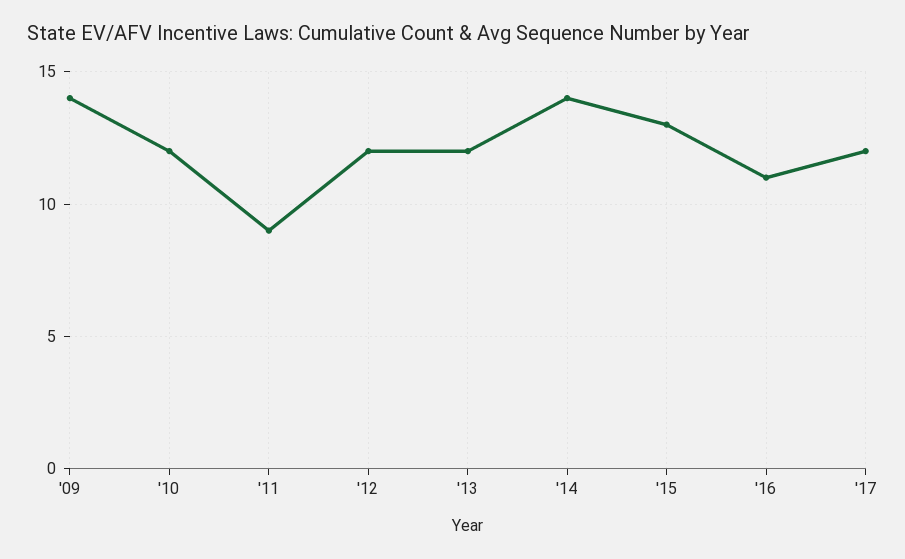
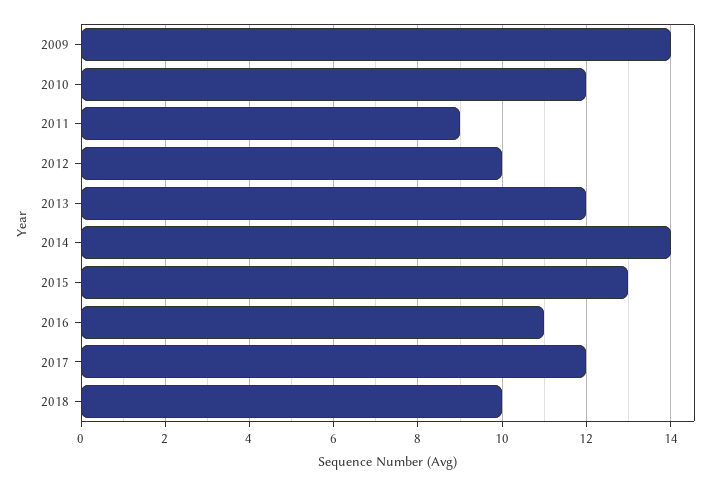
'12: 12 -> 10
2018: none -> 10

